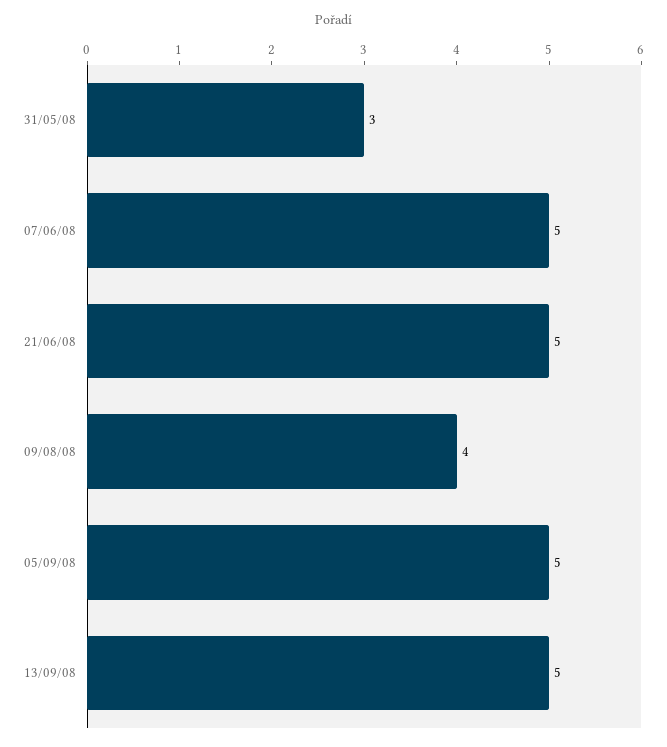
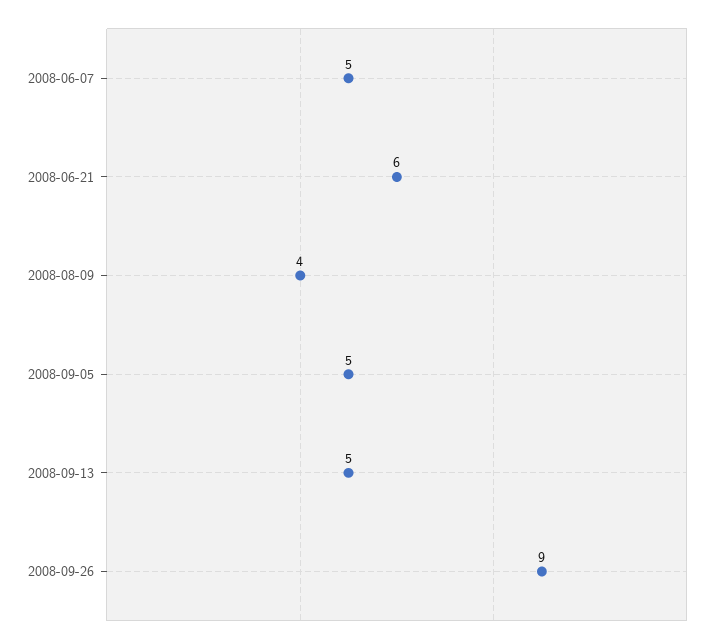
31/05/08: 3 -> none
21/06/08: 5 -> 6
2008-09-26: none -> 9

